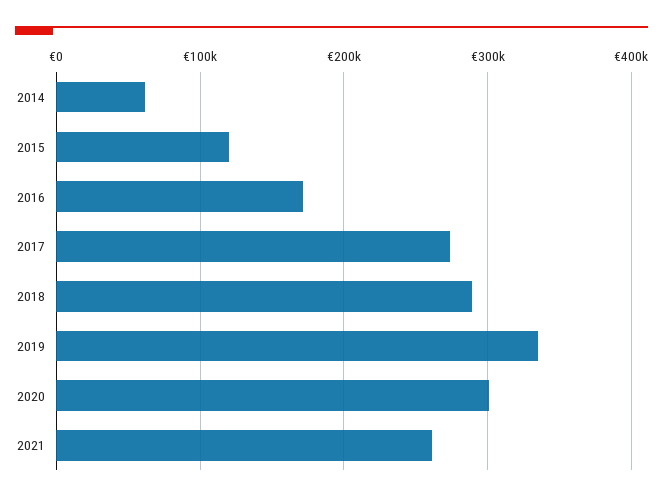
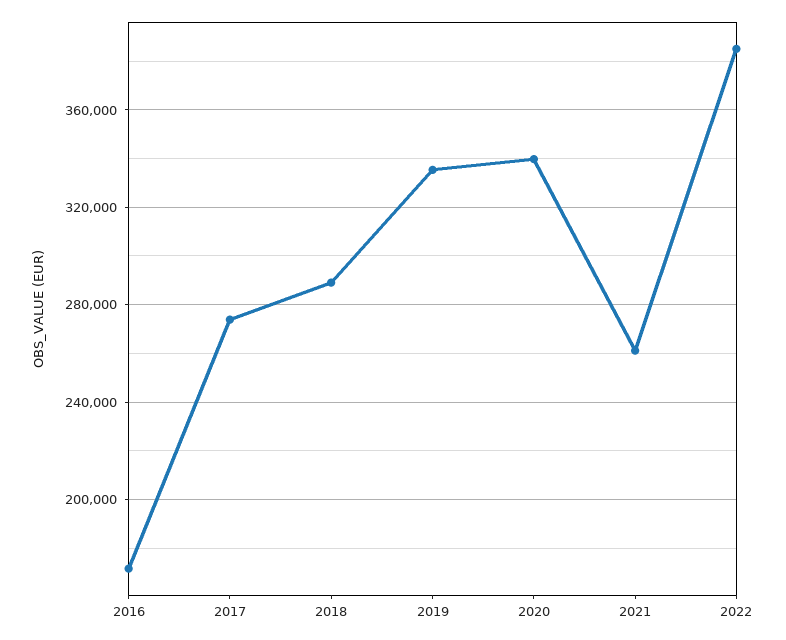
2014: 60000 -> none
2015: 120000 -> none
2020: 300000 -> 340000
2022: none -> 385000

